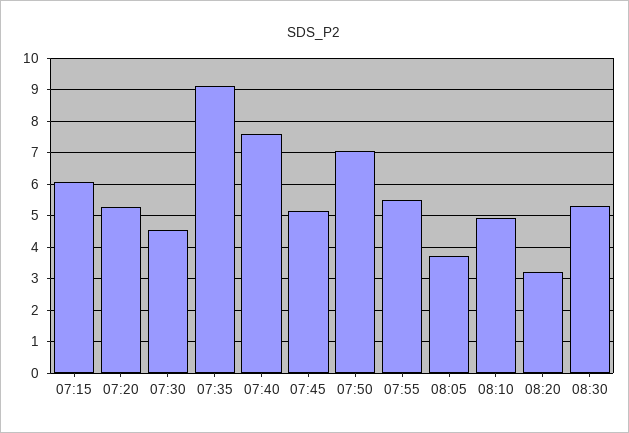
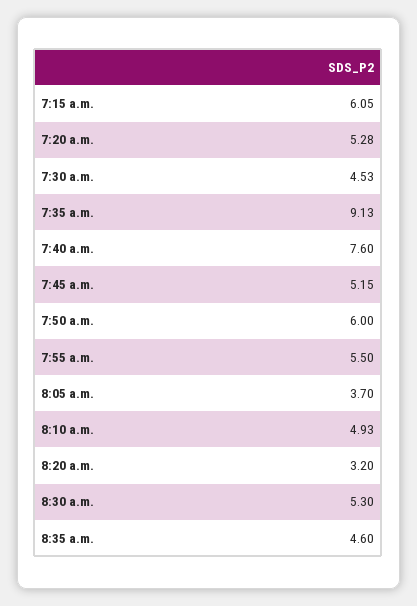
07:50: 7 -> 6
8:35 a.m.: none -> 4.6

